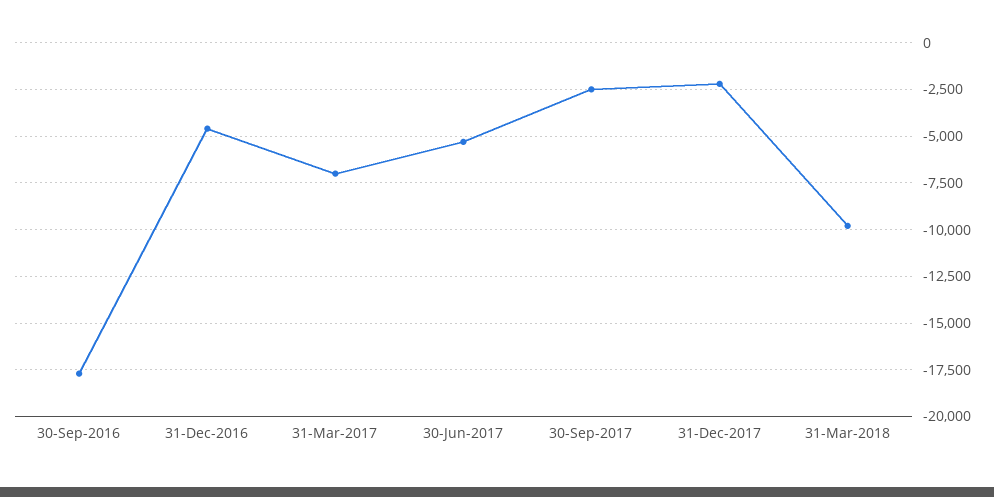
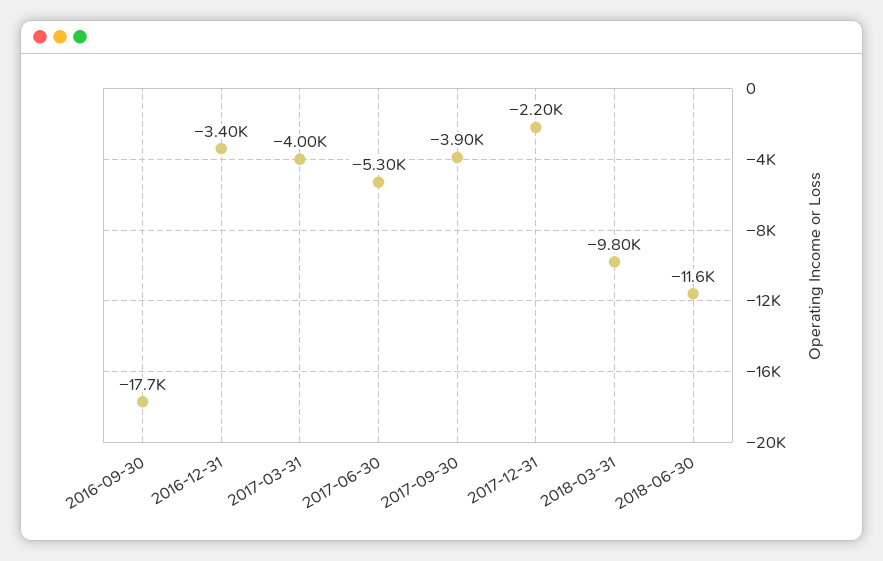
31-Dec-2016: -4500 -> -3400
31-Mar-2017: -7000 -> -4000
30-Sep-2017: -2500 -> -3900
2018-06-30: none -> -11600

